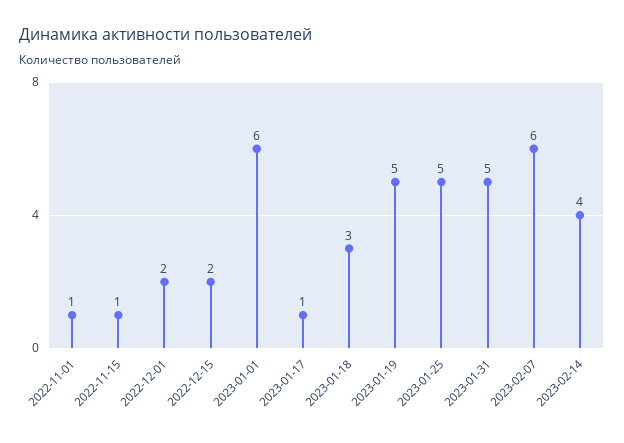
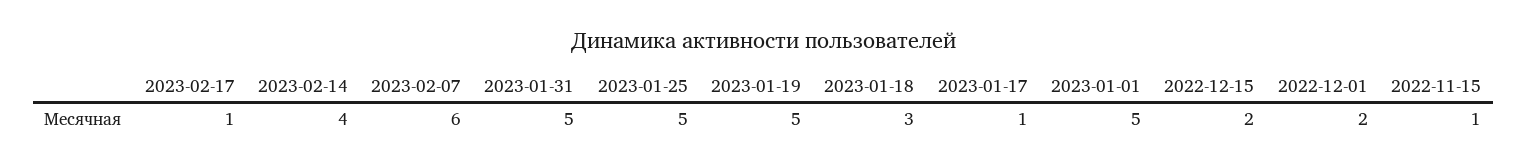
2022-11-01: 1 -> none
2023-01-01: 6 -> 5
2023-02-17: none -> 1

